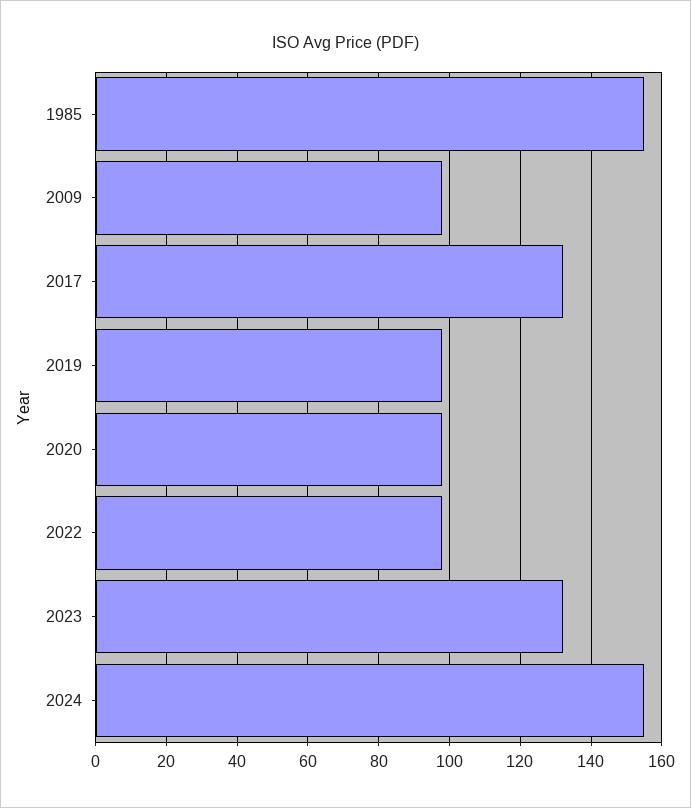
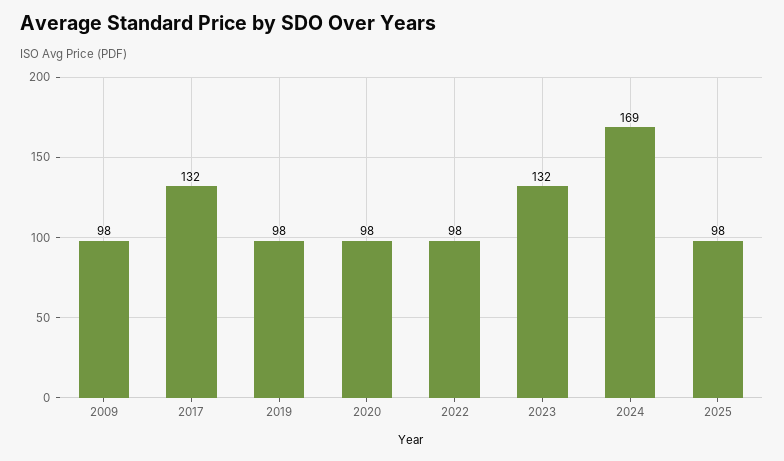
1985: 155 -> none
2024: 155 -> 169
2025: none -> 98

